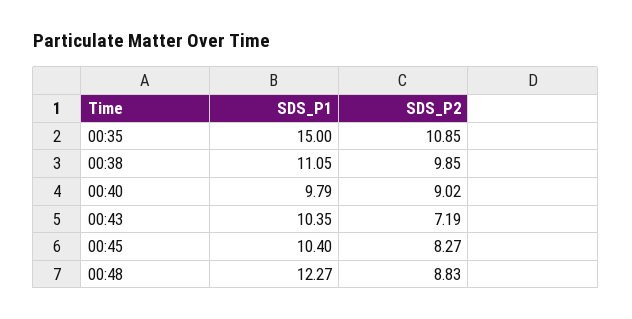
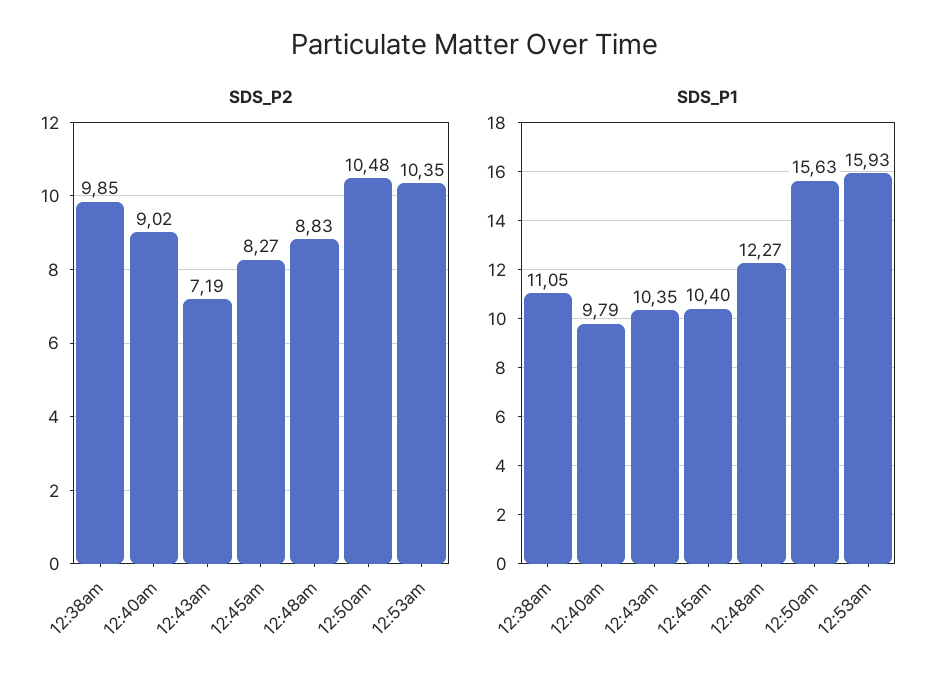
SDS_P1, 00:35: 15 -> none
SDS_P2, 00:35: 10.85 -> none
SDS_P2, 12:50am: none -> 10.48
SDS_P2, 12:53am: none -> 10.35
SDS_P1, 12:50am: none -> 15.63
SDS_P1, 12:53am: none -> 15.93

